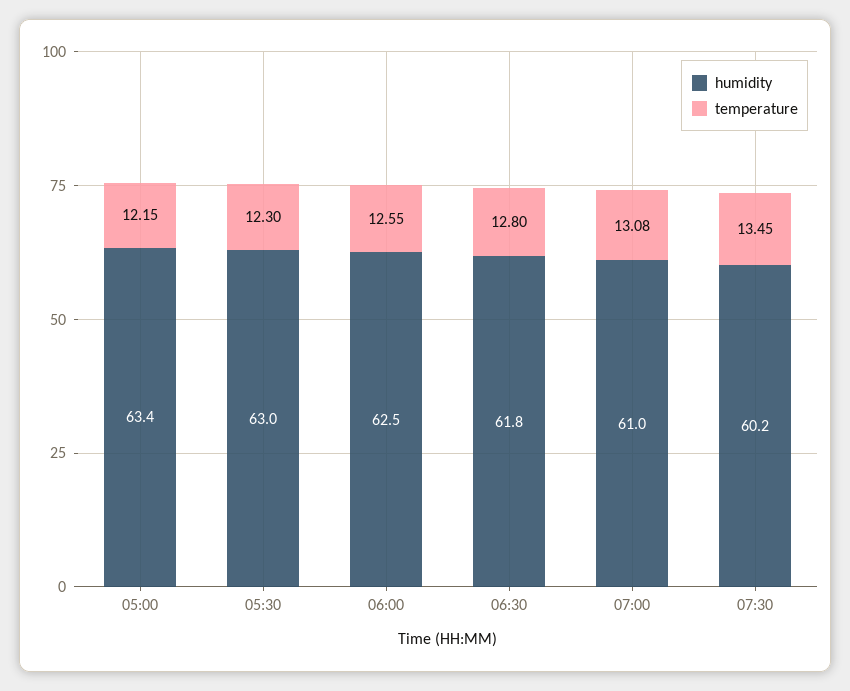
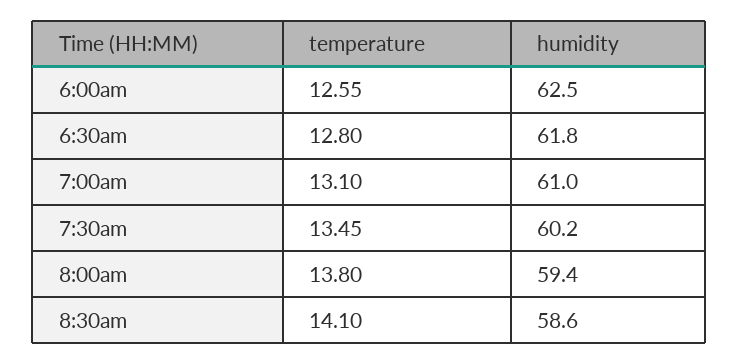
humidity, 05:00: 63.4 -> none
temperature, 05:00: 12.15 -> none
humidity, 05:30: 63 -> none
temperature, 05:30: 12.3 -> none
temperature, 07:00: 13.08 -> 13.1
temperature, 8:00am: none -> 13.8
humidity, 8:00am: none -> 59.4
temperature, 8:30am: none -> 14.1
humidity, 8:30am: none -> 58.6

